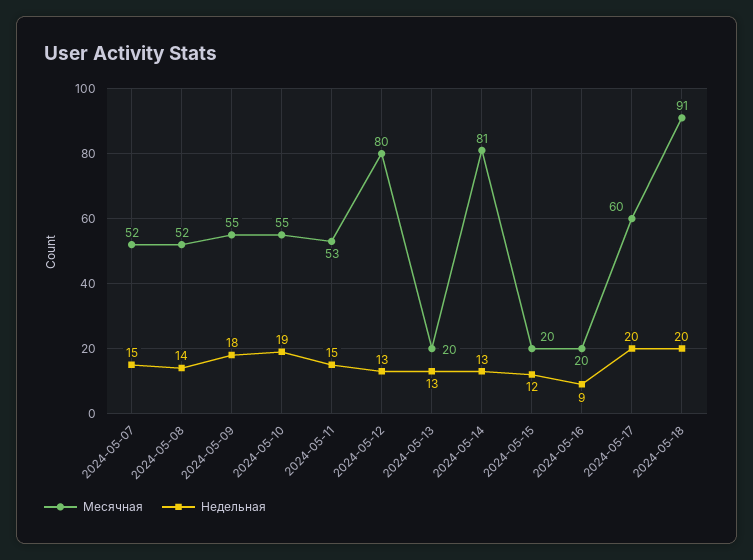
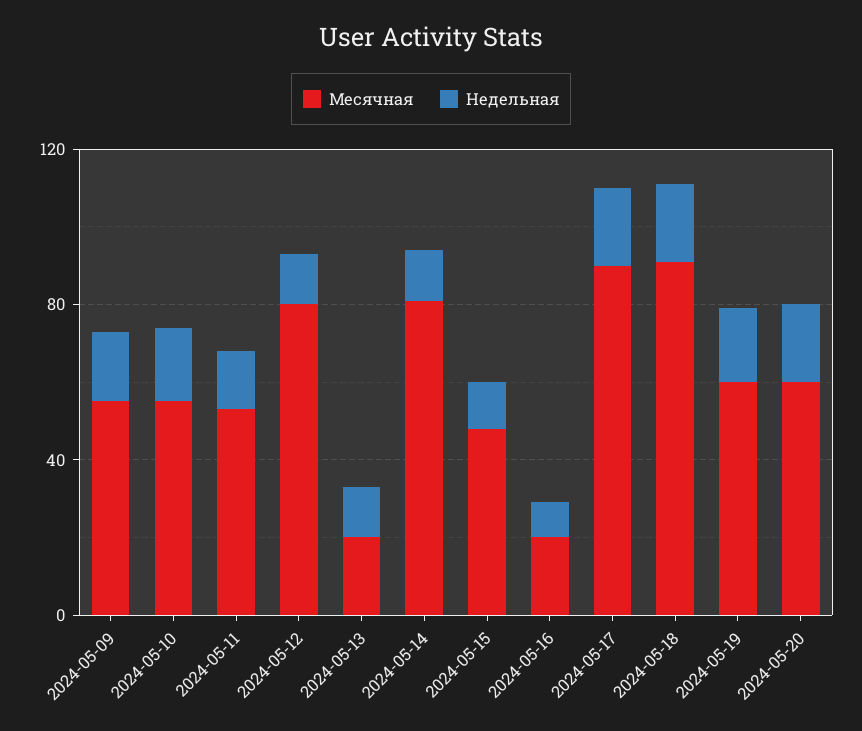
Месячная, 2024-05-07: 52 -> none
Недельная, 2024-05-07: 15 -> none
Месячная, 2024-05-08: 52 -> none
Недельная, 2024-05-08: 14 -> none
Месячная, 2024-05-15: 20 -> 50
Месячная, 2024-05-17: 60 -> 90
Месячная, 2024-05-19: none -> 60
Недельная, 2024-05-19: none -> 20
Месячная, 2024-05-20: none -> 60
Недельная, 2024-05-20: none -> 20

